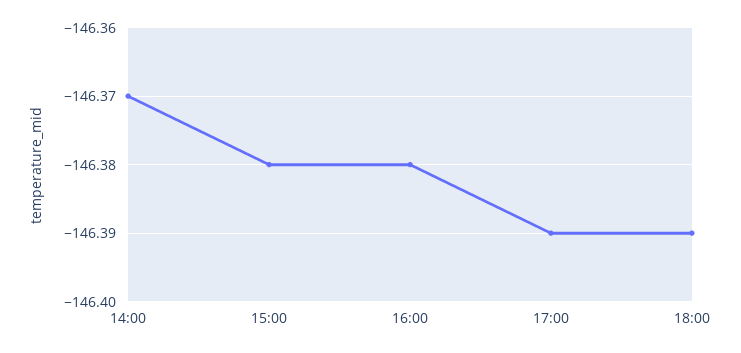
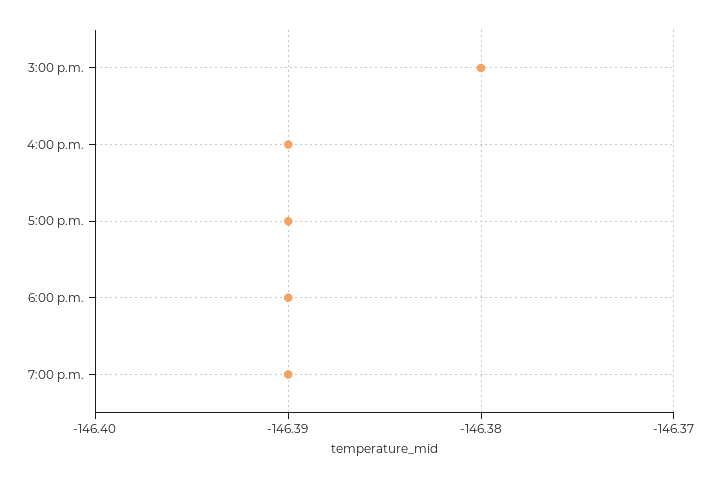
14:00: -146.37 -> none
16:00: -146.38 -> -146.39
7:00 p.m.: none -> -146.39

